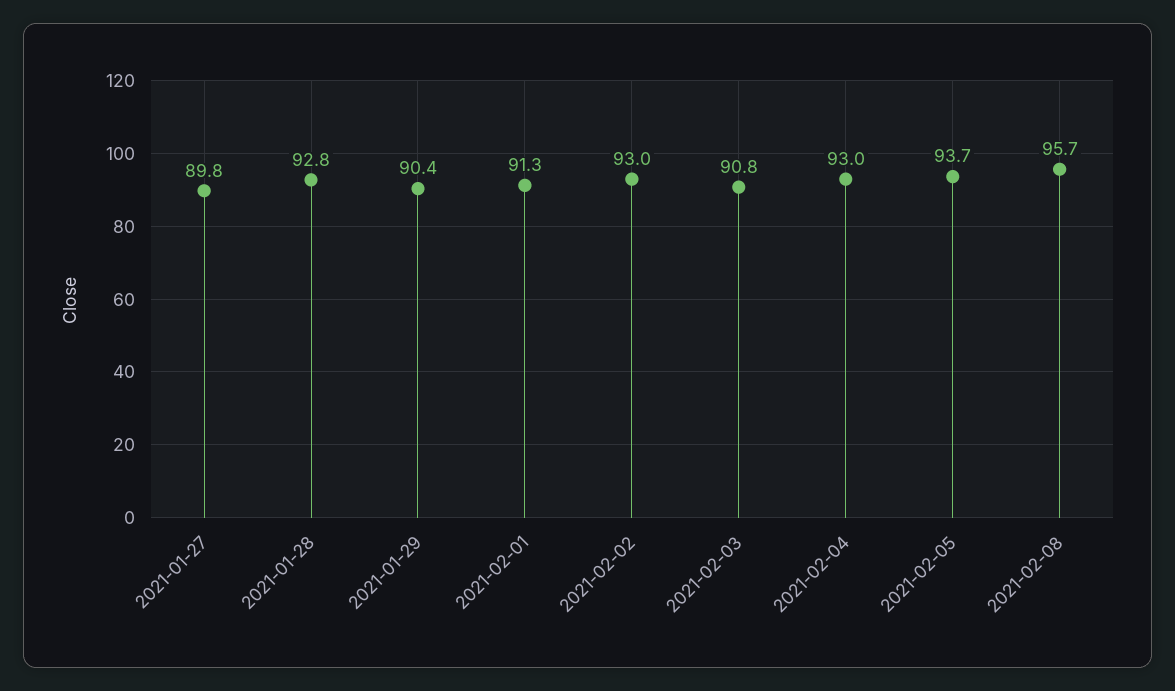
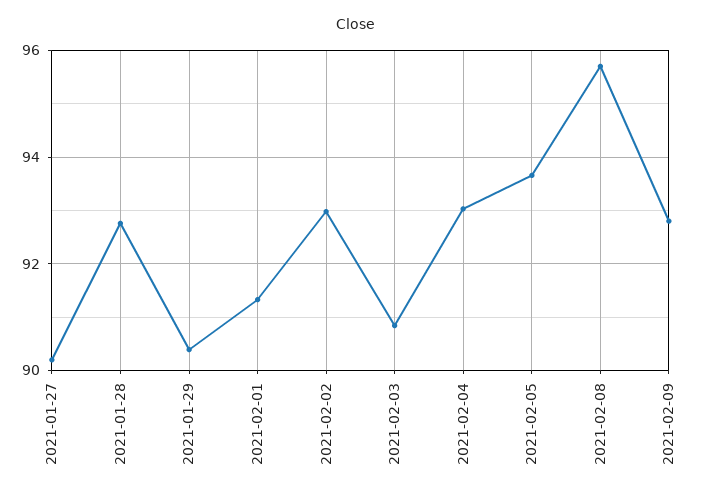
2021-01-27: 89.8 -> 90.2
2021-02-09: none -> 92.8

